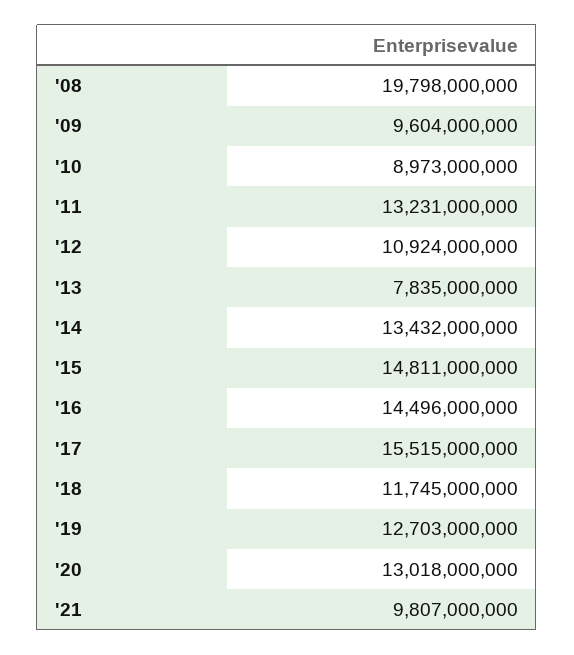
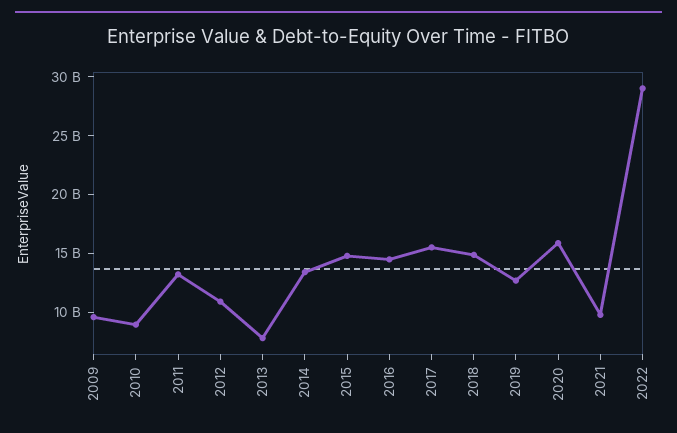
'08: 19798000000 -> none
'18: 11745000000 -> 15000000000
'20: 13018000000 -> 16000000000
2022: none -> 29000000000

